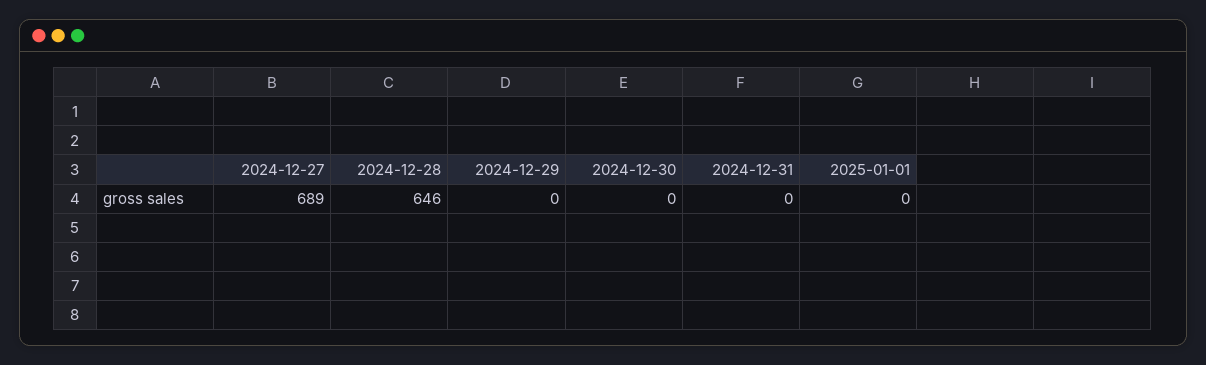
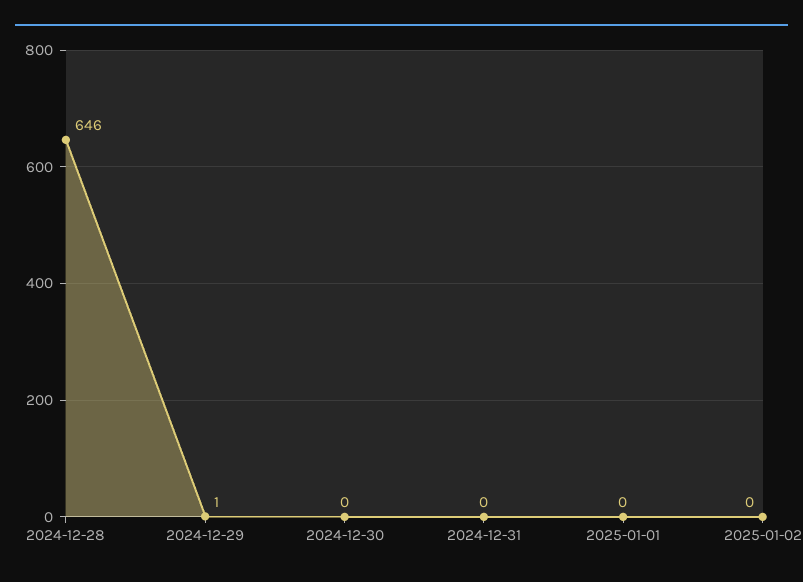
2024-12-27: 689 -> none
2024-12-29: 0 -> 1
2025-01-02: none -> 0

